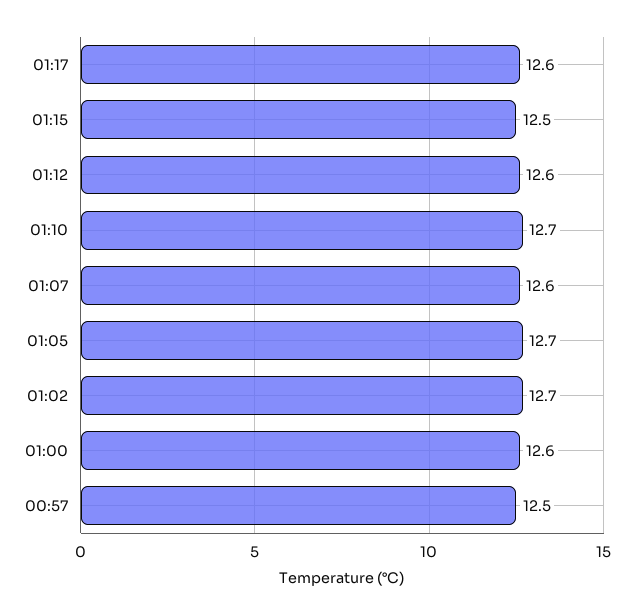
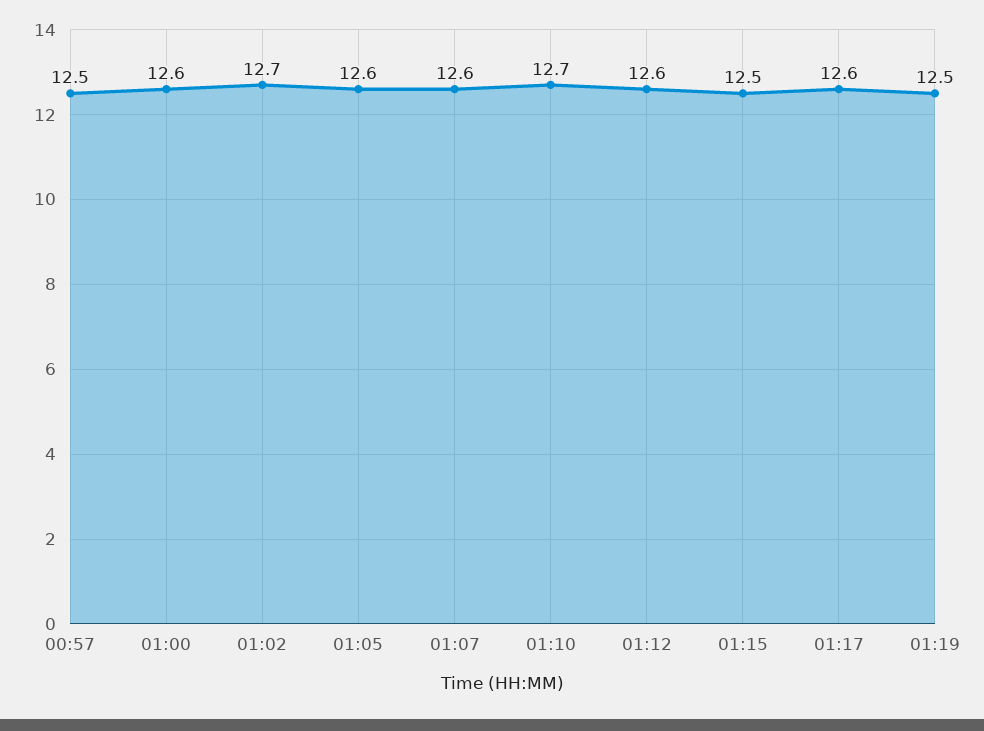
01:05: 12.7 -> 12.6
01:19: none -> 12.5

